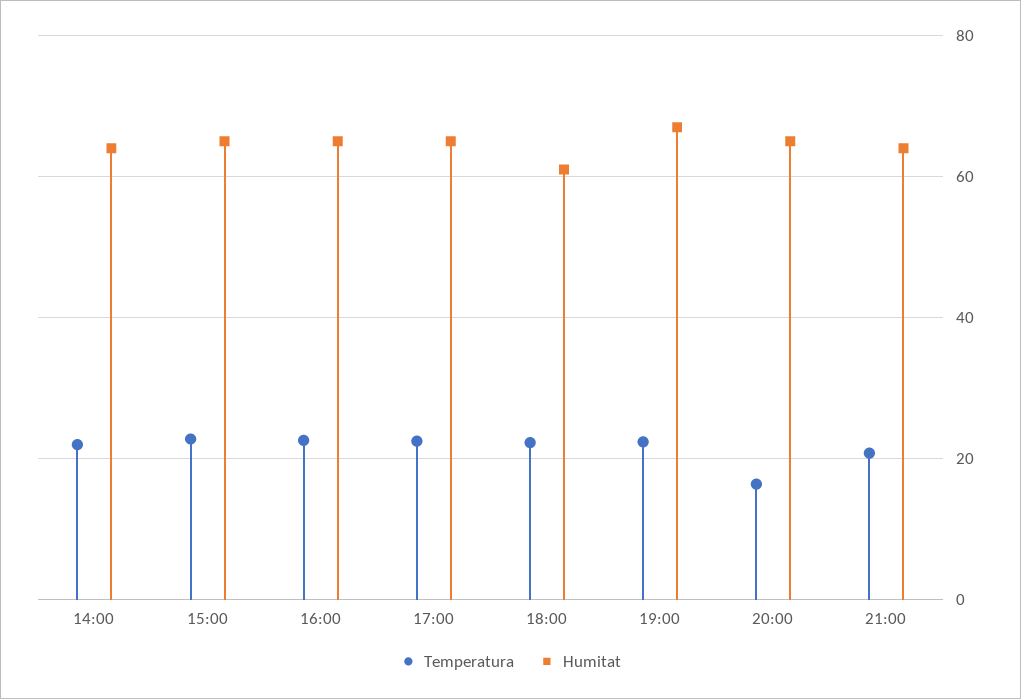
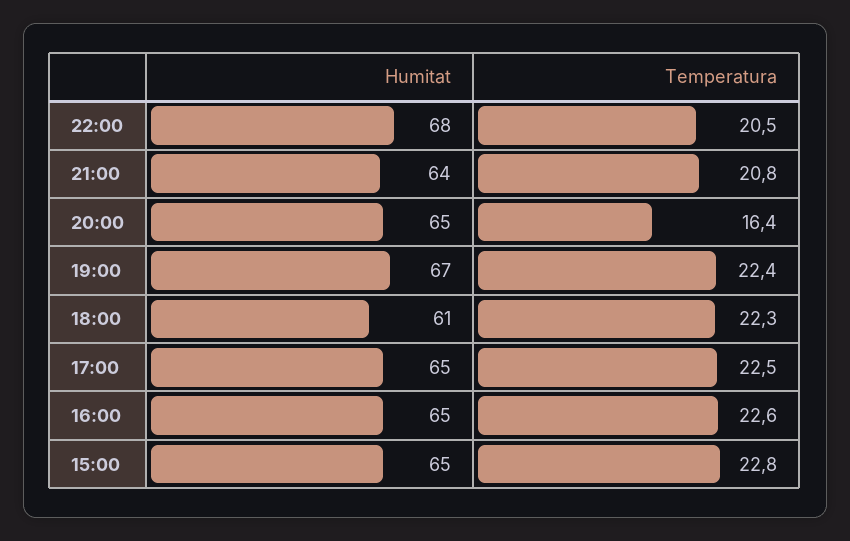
Temperatura, 14:00: 22 -> none
Humitat, 14:00: 64 -> none
Humitat, 22:00: none -> 68
Temperatura, 22:00: none -> 20.5

